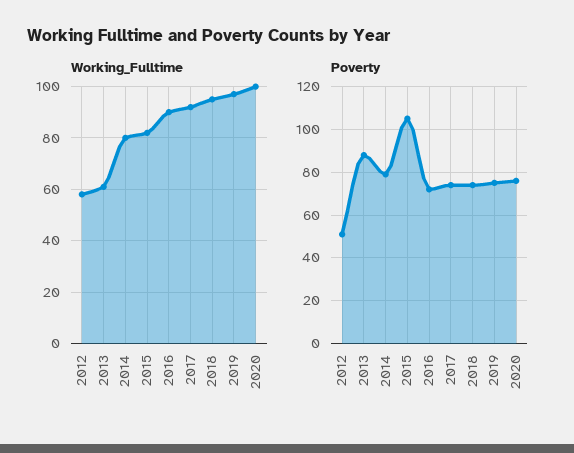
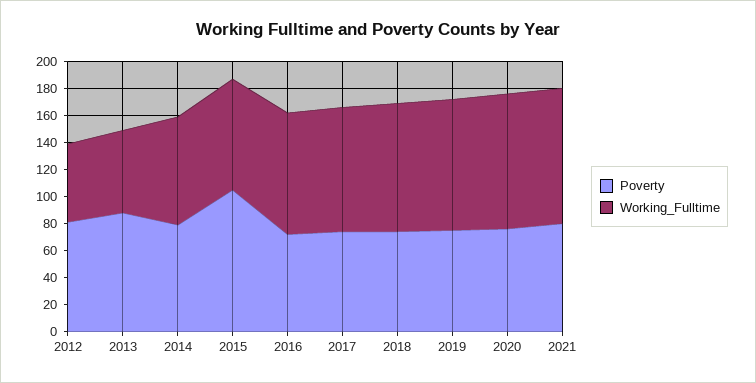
Poverty, 2012: 50 -> 80
Poverty, 2021: none -> 80
Working_Fulltime, 2021: none -> 100

